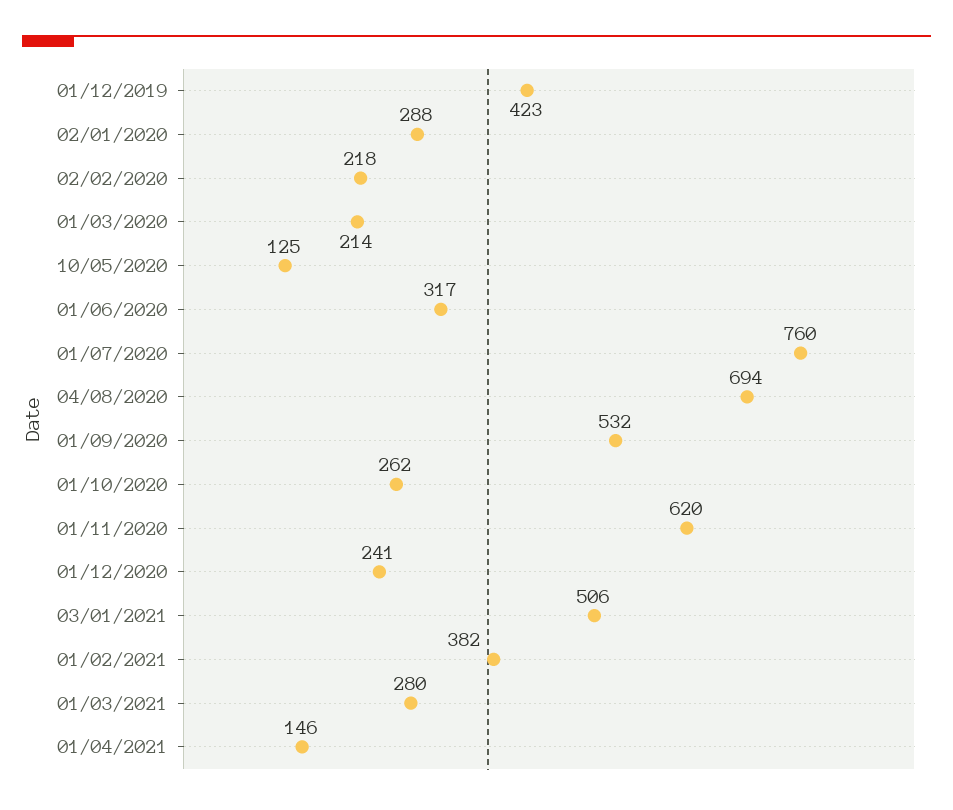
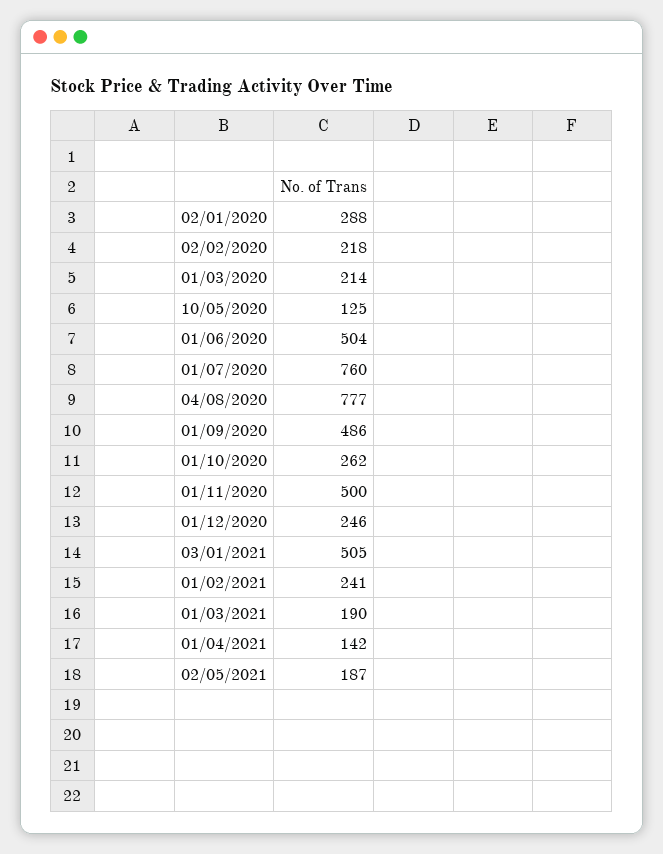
01/12/2019: 423 -> none
01/06/2020: 317 -> 504
04/08/2020: 694 -> 777
01/09/2020: 532 -> 486
01/11/2020: 620 -> 500
01/12/2020: 241 -> 246
03/01/2021: 506 -> 505
01/02/2021: 382 -> 241
01/03/2021: 280 -> 190
01/04/2021: 146 -> 142
02/05/2021: none -> 187

